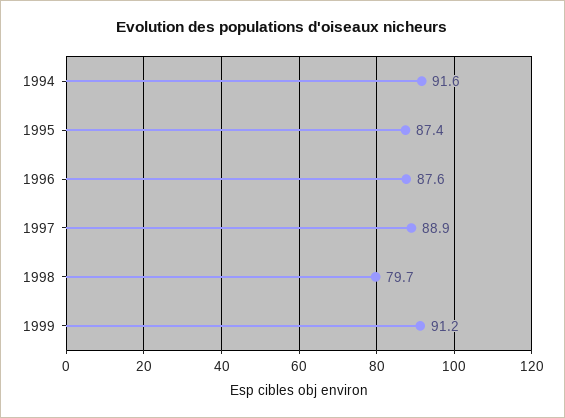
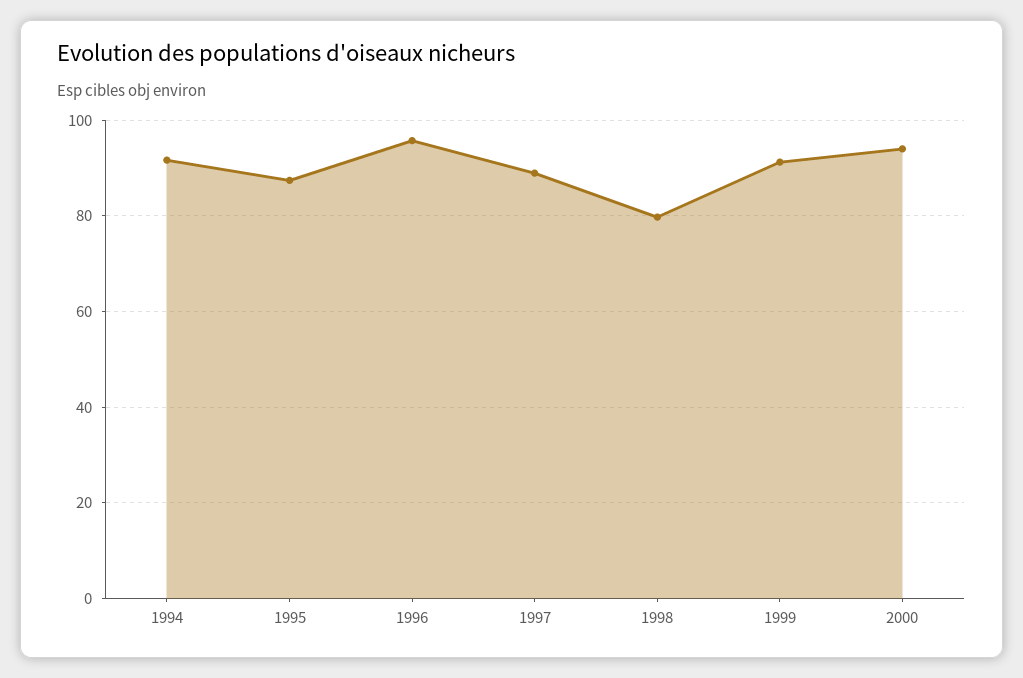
1996: 87.6 -> 96
2000: none -> 94

